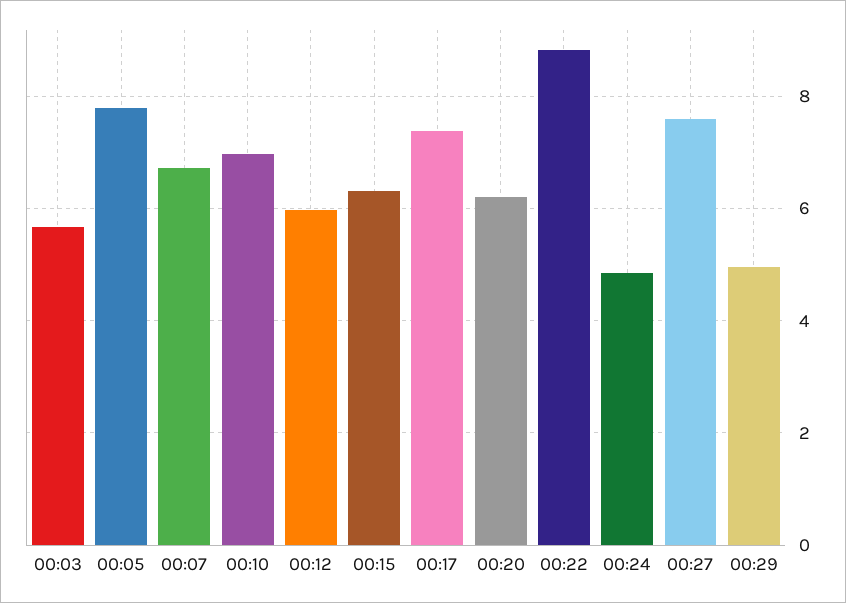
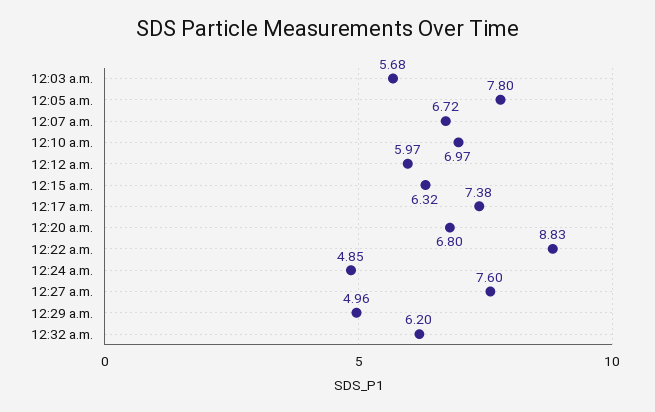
00:20: 6.2 -> 6.8
12:32 a.m.: none -> 6.2

